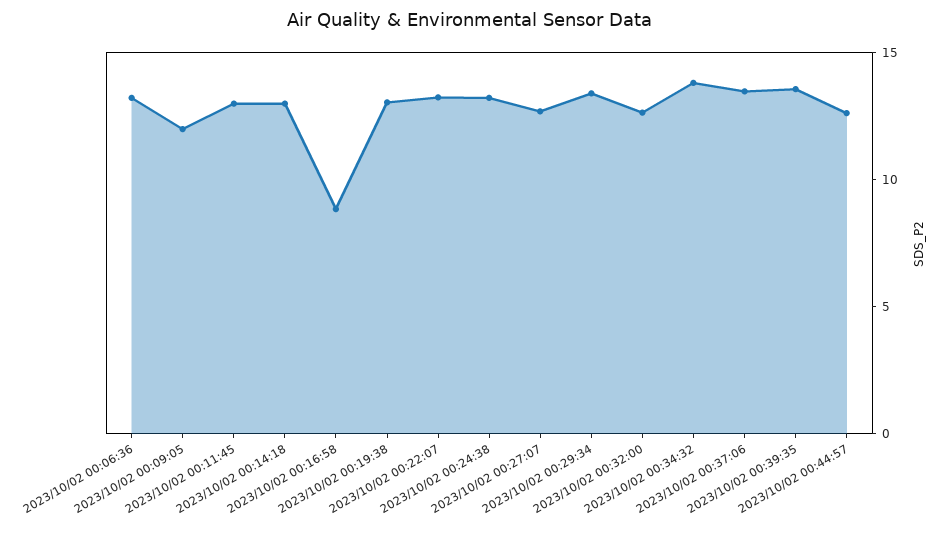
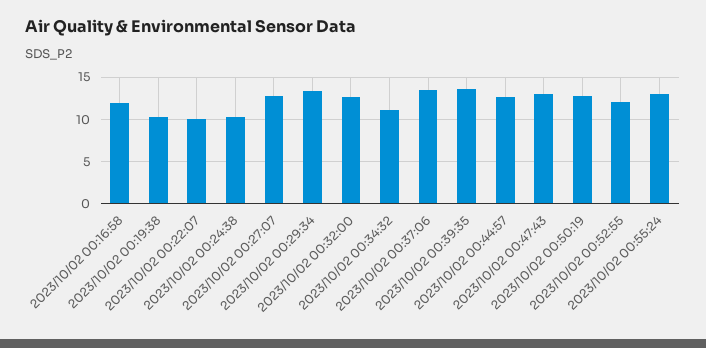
2023/10/02 00:06:36: 13 -> none
2023/10/02 00:09:05: 12 -> none
2023/10/02 00:11:45: 13 -> none
2023/10/02 00:14:18: 13 -> none
2023/10/02 00:16:58: 9 -> 12
2023/10/02 00:19:38: 13 -> 10
2023/10/02 00:22:07: 13 -> 10
2023/10/02 00:24:38: 13 -> 10
2023/10/02 00:34:32: 14 -> 11
2023/10/02 00:47:43: none -> 13
2023/10/02 00:50:19: none -> 13
2023/10/02 00:52:55: none -> 12
2023/10/02 00:55:24: none -> 13

